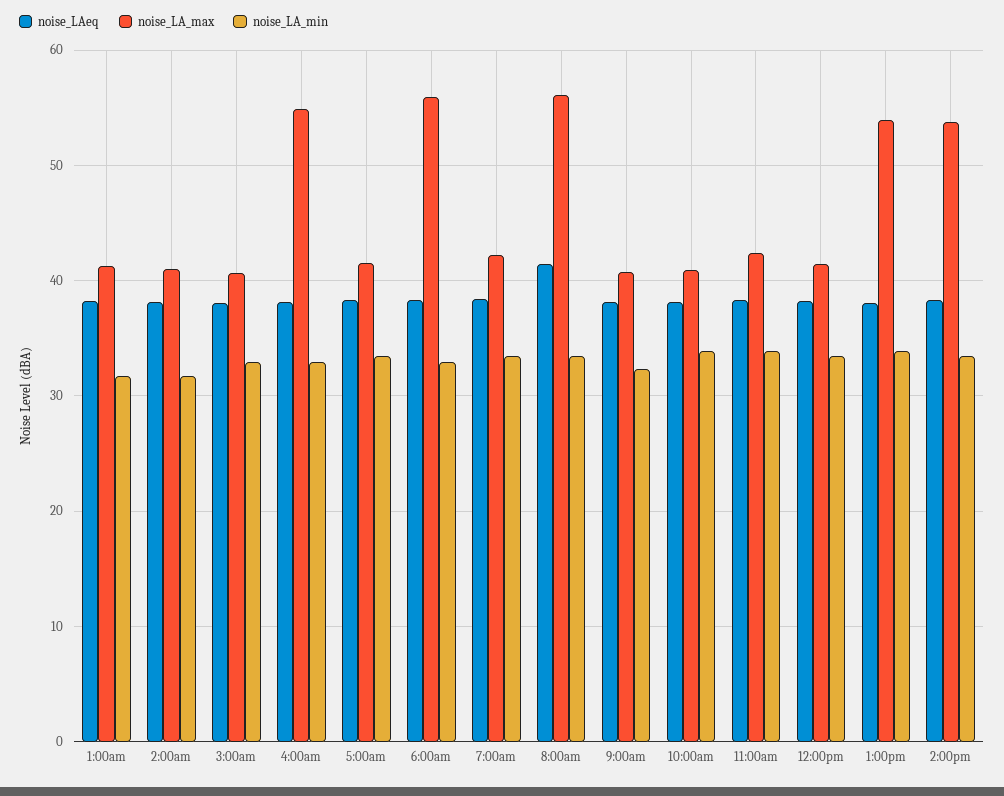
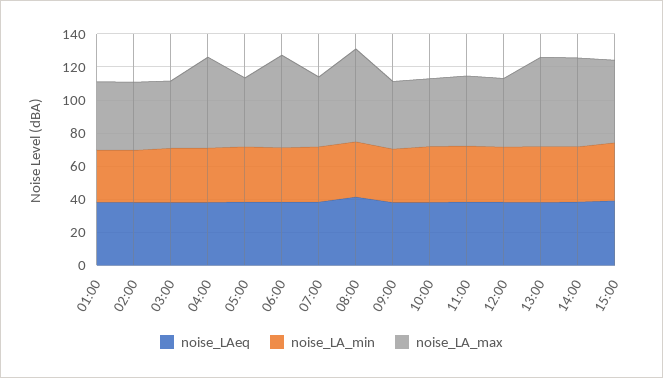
noise_LAeq, 15:00: none -> 40
noise_LA_min, 15:00: none -> 35
noise_LA_max, 15:00: none -> 50

